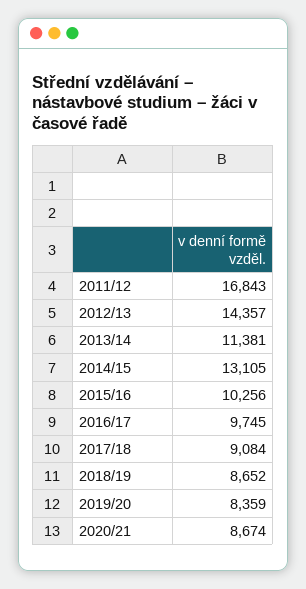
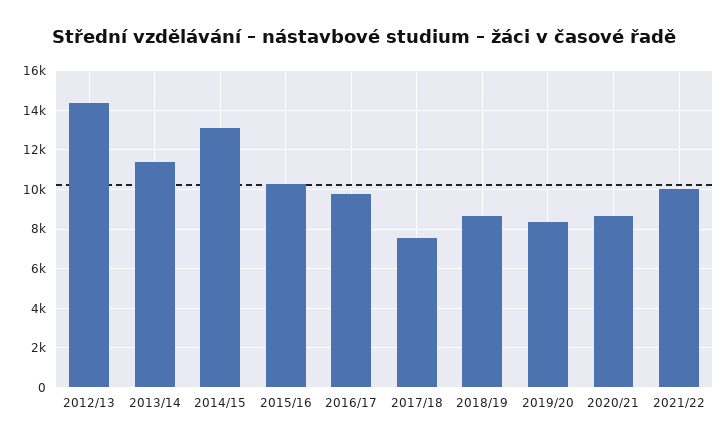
2011/12: 16843 -> none
2017/18: 9084 -> 7500
2021/22: none -> 10000

